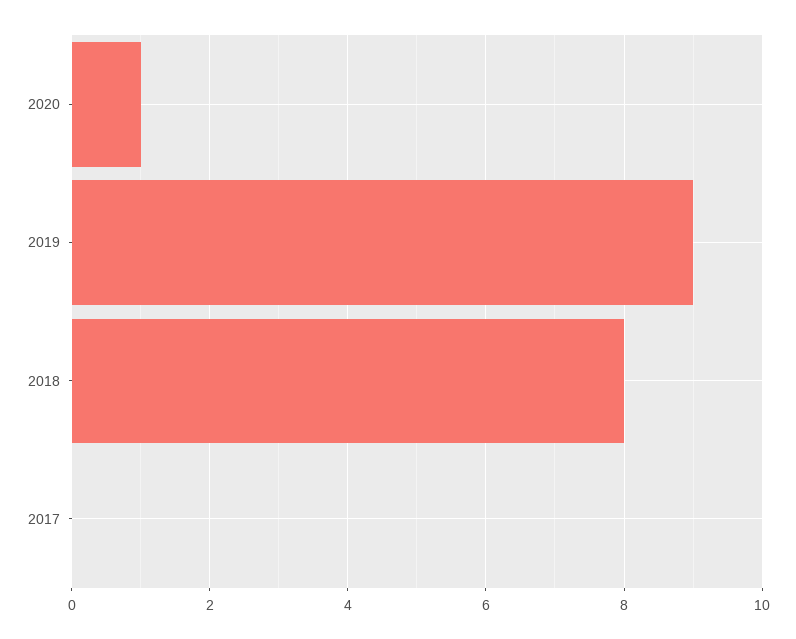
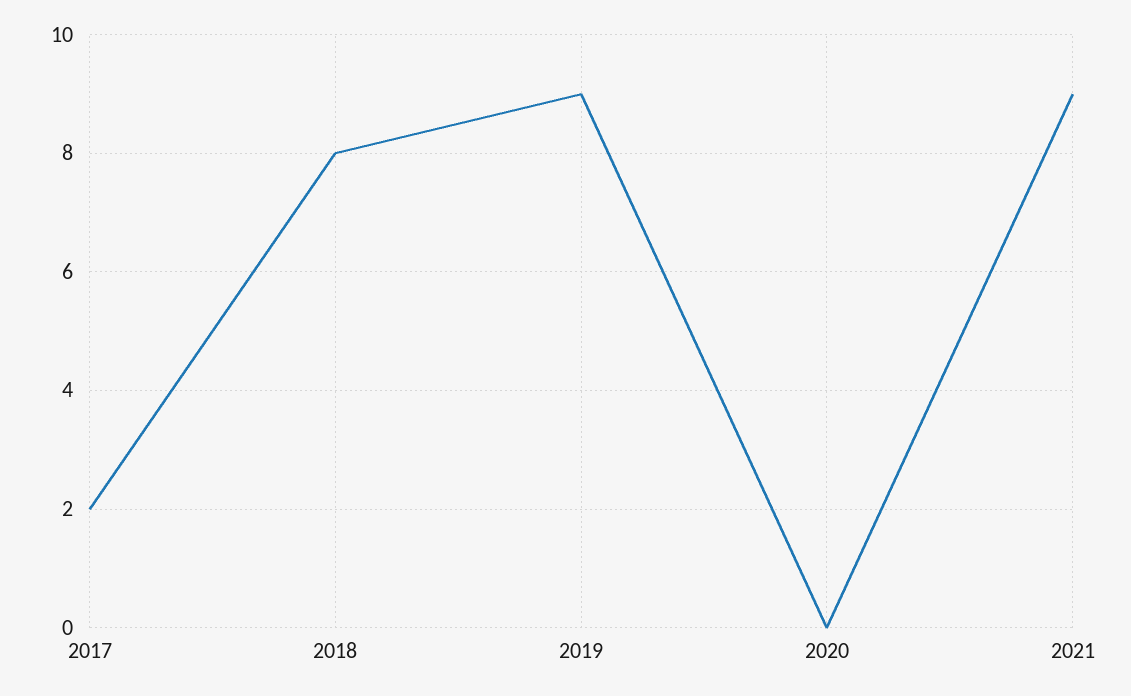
2020: 1 -> 0
2017: 0 -> 2
2021: none -> 9

